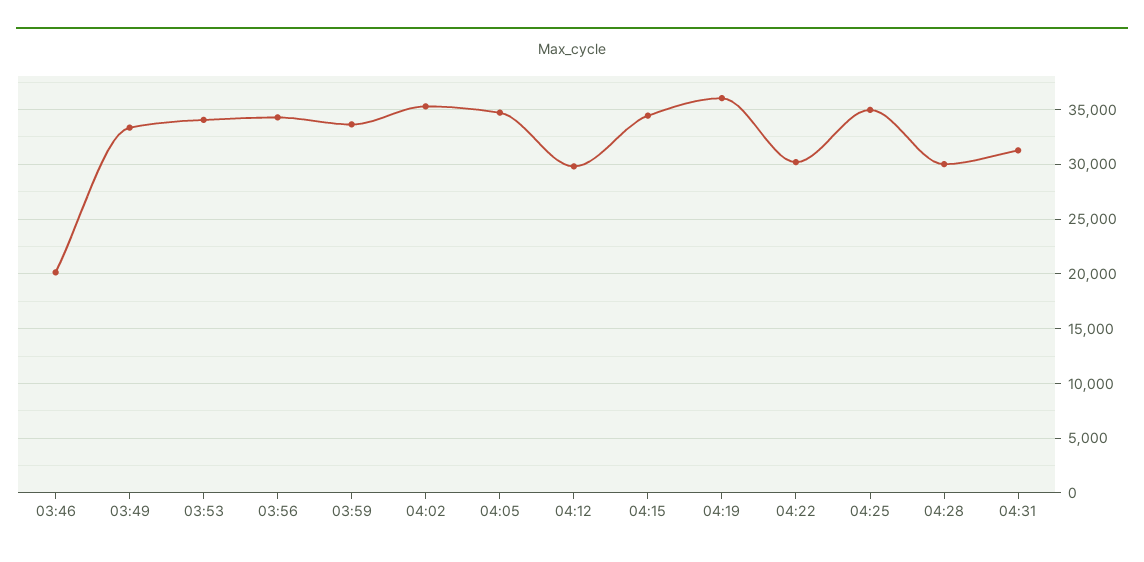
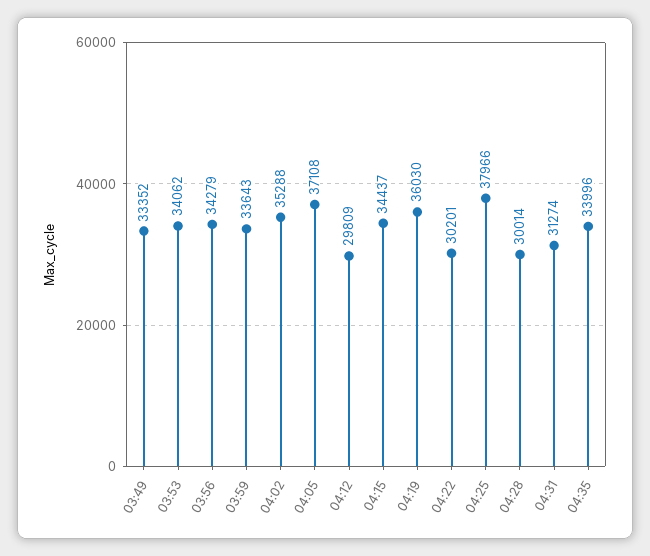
03:46: 20000 -> none
04:05: 35000 -> 37108
04:25: 35000 -> 37966
04:35: none -> 33996

